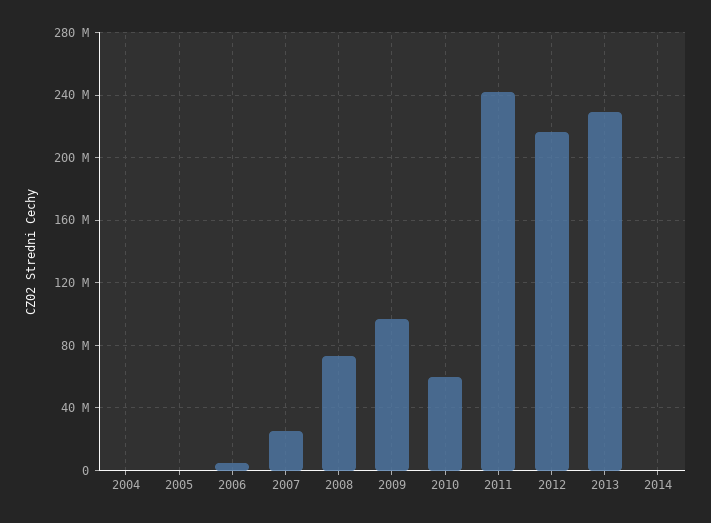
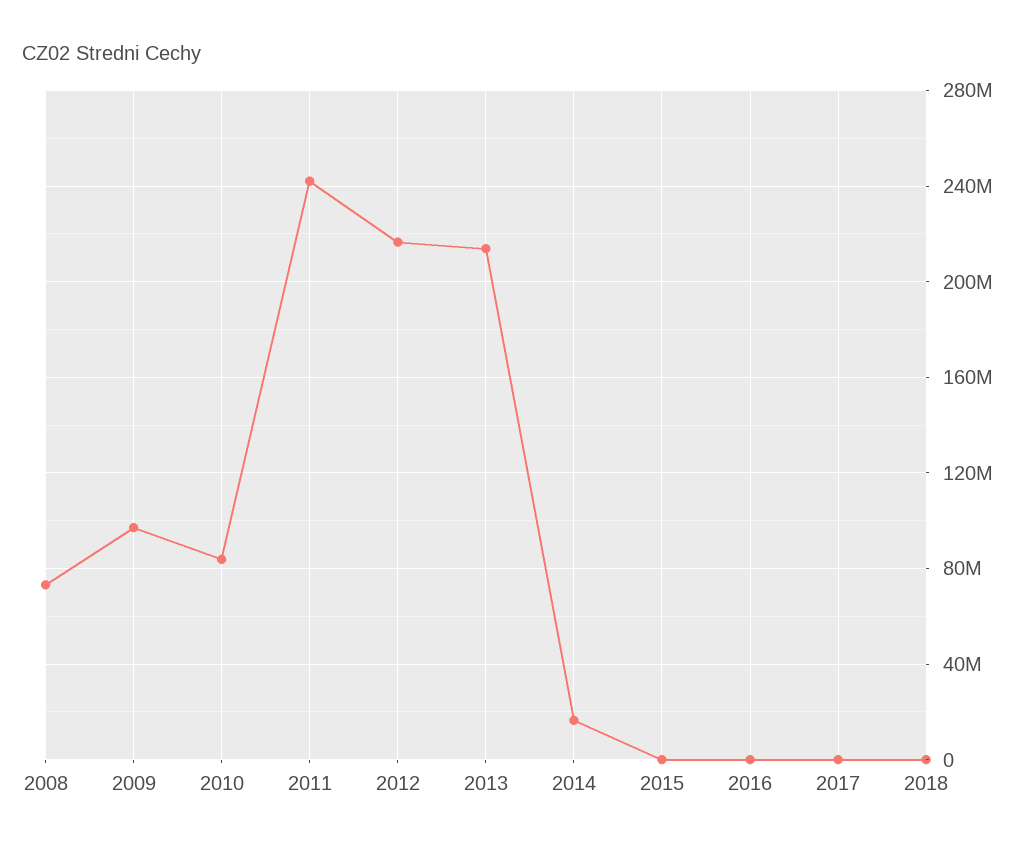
2004: 0 -> none
2005: 0 -> none
2006: 5000000 -> none
2007: 25000000 -> none
2010: 60000000 -> 85000000
2013: 230000000 -> 215000000
2014: 0 -> 15000000
2015: none -> 0
2016: none -> 0
2017: none -> 0
2018: none -> 0

